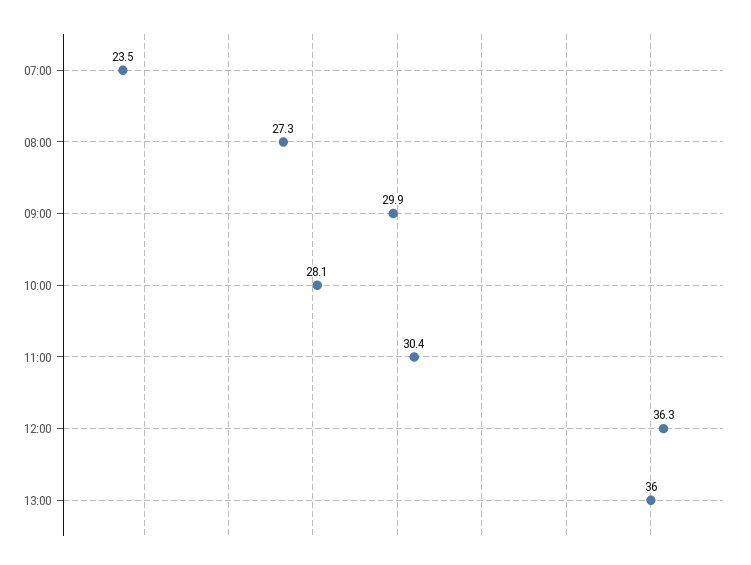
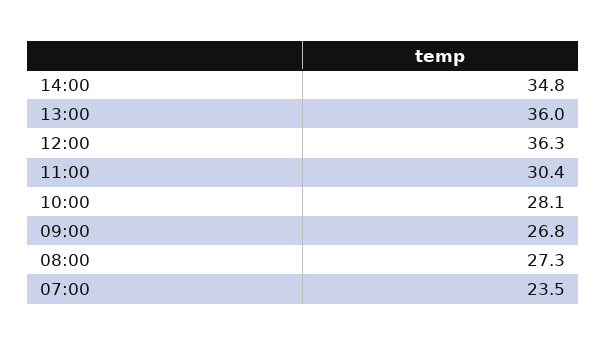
09:00: 29.9 -> 26.8
14:00: none -> 34.8

